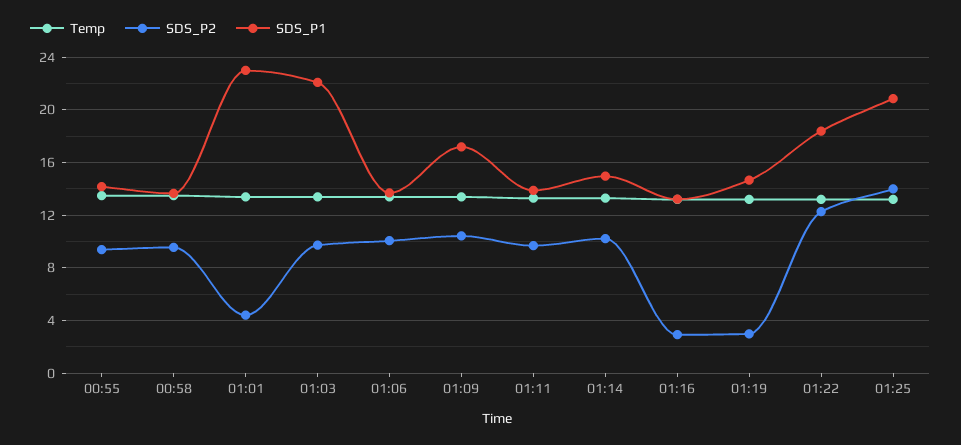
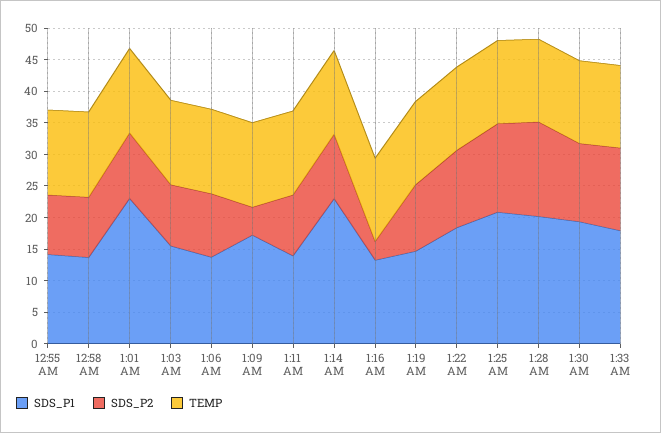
SDS_P2, 01:01: 4.5 -> 10
SDS_P1, 01:03: 22 -> 15
SDS_P2, 01:09: 10.5 -> 5
SDS_P1, 01:14: 15 -> 22.5
SDS_P2, 01:19: 3 -> 10
SDS_P1, 1:28 AM: none -> 20
SDS_P2, 1:28 AM: none -> 15
Temp, 1:28 AM: none -> 12.5
SDS_P1, 1:30 AM: none -> 20
SDS_P2, 1:30 AM: none -> 12.5
Temp, 1:30 AM: none -> 12.5
SDS_P1, 1:33 AM: none -> 17.5
SDS_P2, 1:33 AM: none -> 12.5
Temp, 1:33 AM: none -> 12.5

